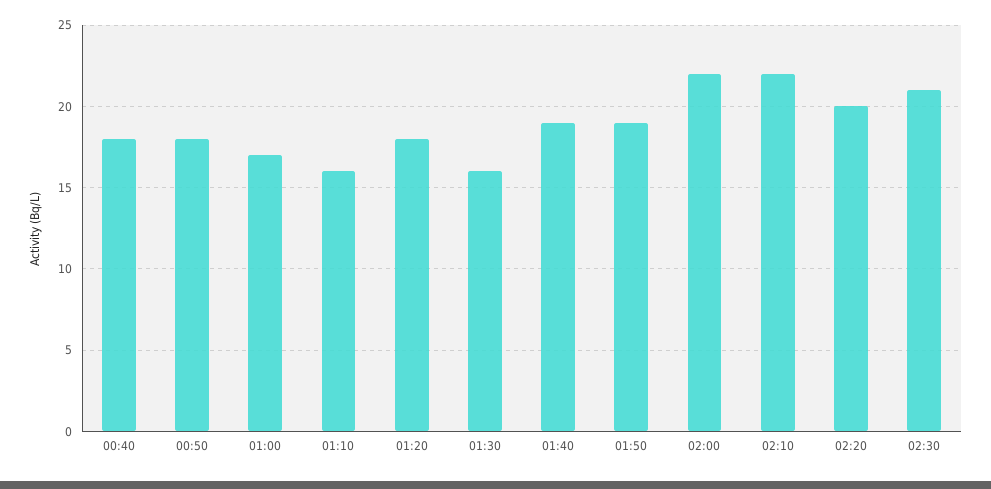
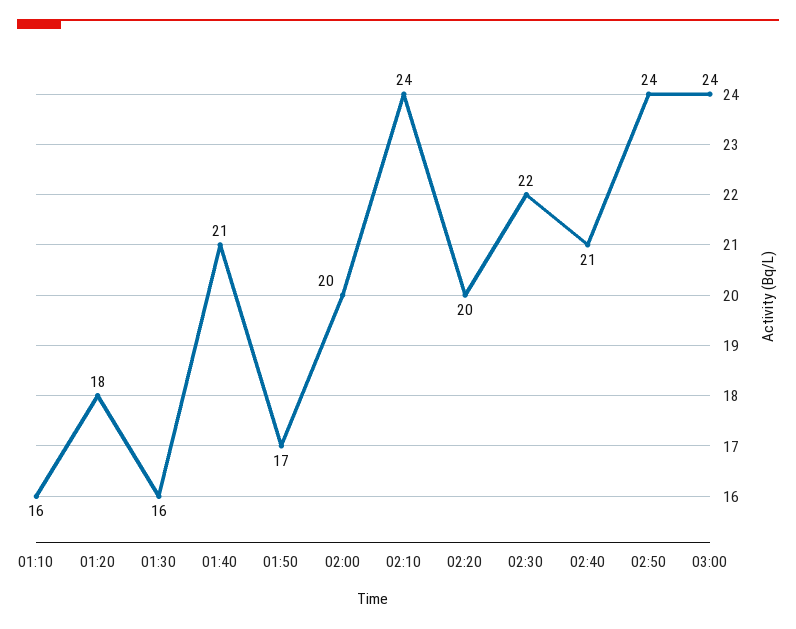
00:40: 18 -> none
00:50: 18 -> none
01:00: 17 -> none
01:40: 19 -> 21
01:50: 19 -> 17
02:00: 22 -> 20
02:10: 22 -> 24
02:30: 21 -> 22
02:40: none -> 21
02:50: none -> 24
03:00: none -> 24

